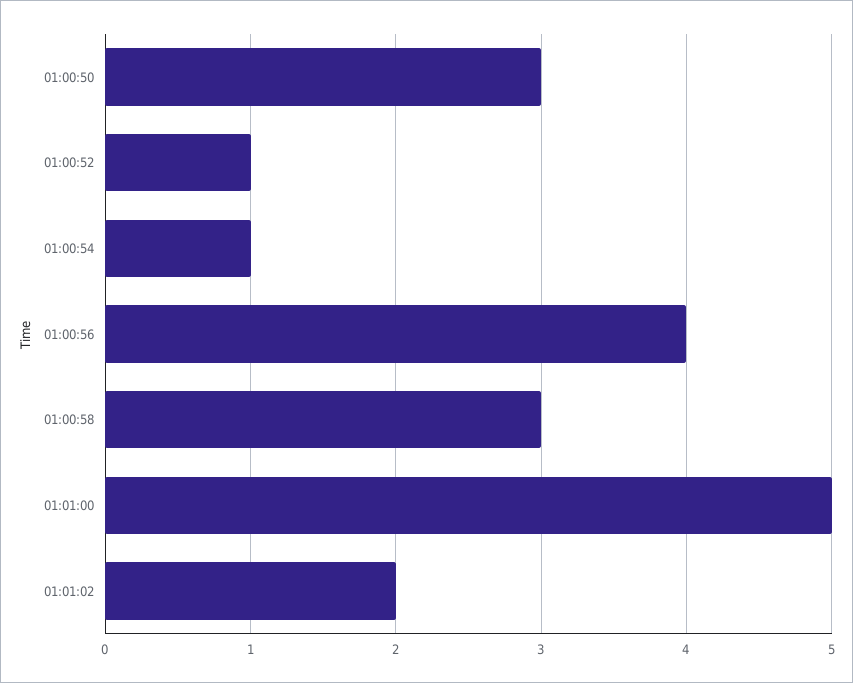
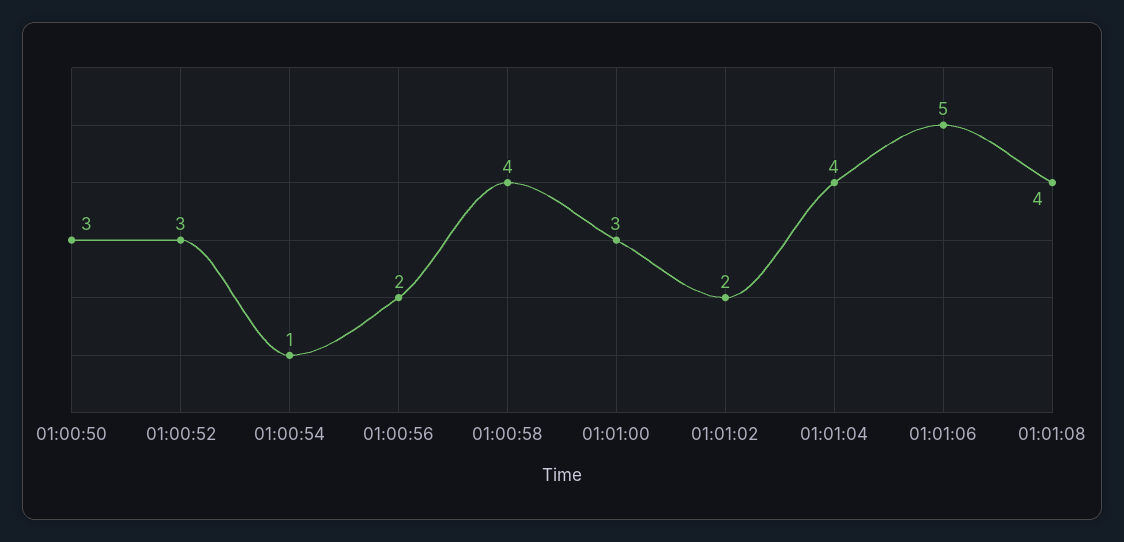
01:00:52: 1 -> 3
01:00:56: 4 -> 2
01:00:58: 3 -> 4
01:01:00: 5 -> 3
01:01:04: none -> 4
01:01:06: none -> 5
01:01:08: none -> 4

